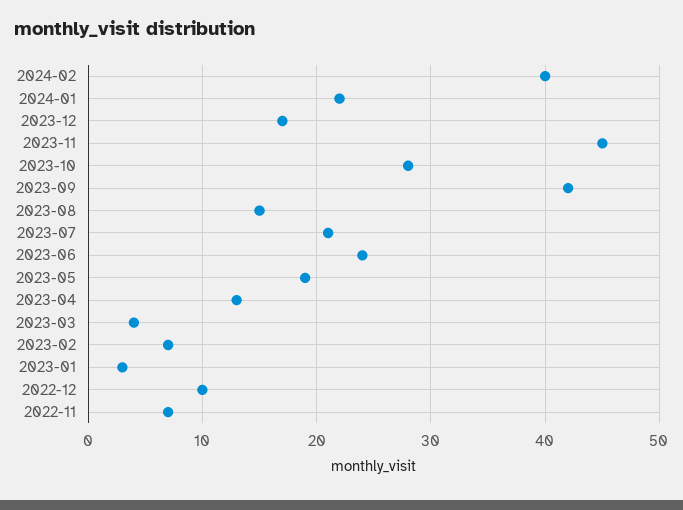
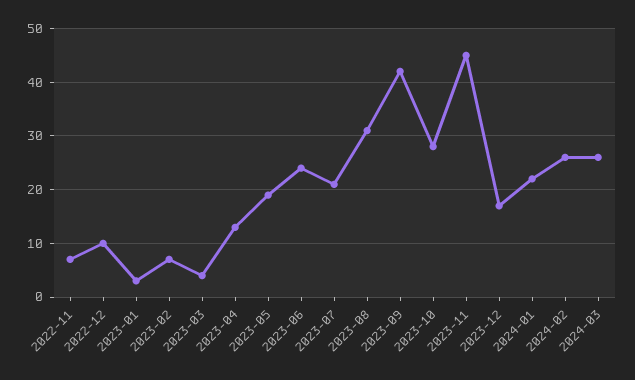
2024-02: 40 -> 25
2023-08: 15 -> 30
2024-03: none -> 25

